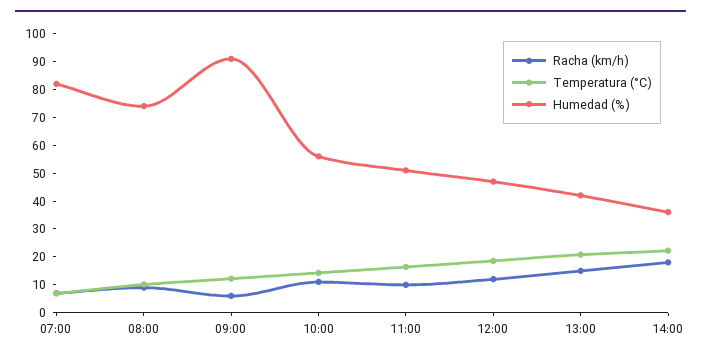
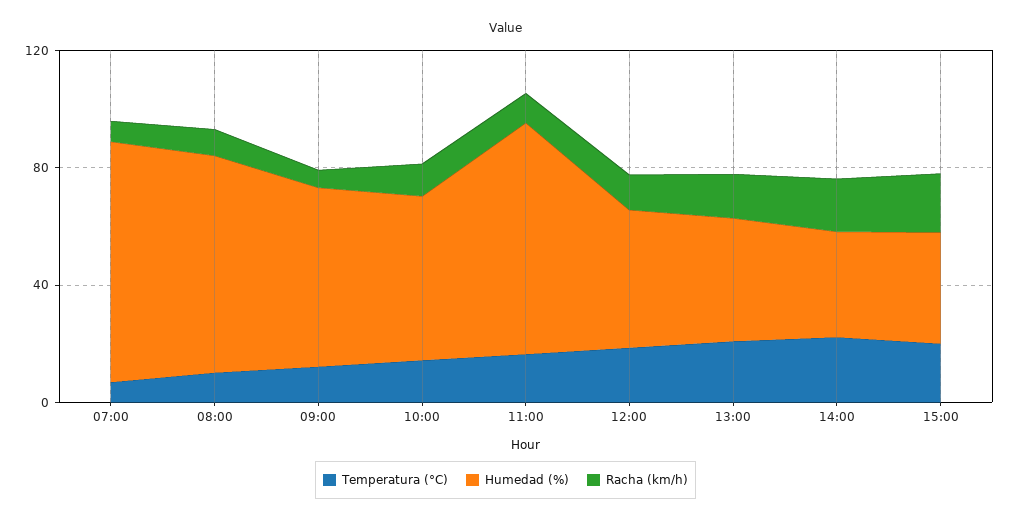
Humedad (%), 09:00: 90 -> 60
Humedad (%), 11:00: 50 -> 80
Temperatura (°C), 15:00: none -> 20
Humedad (%), 15:00: none -> 40
Racha (km/h), 15:00: none -> 20

